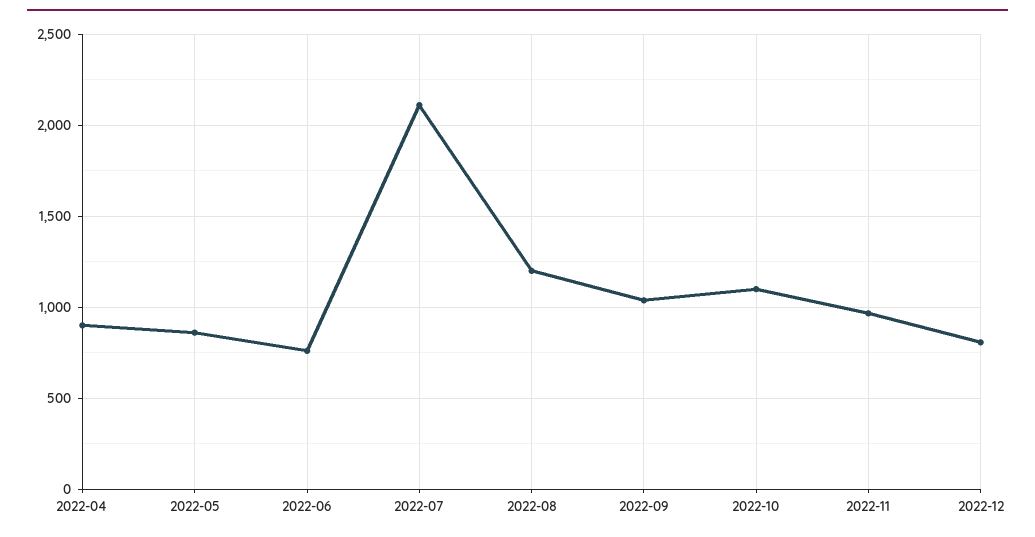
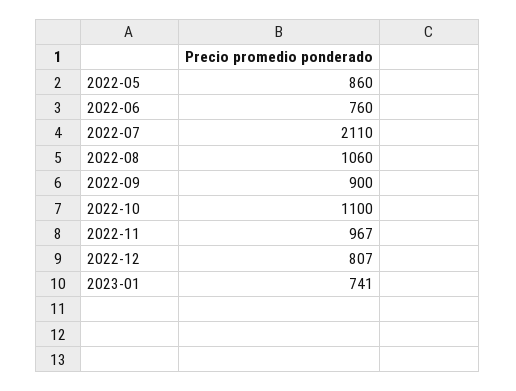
2022-04: 900 -> none
2022-08: 1200 -> 1060
2022-09: 1050 -> 900
2023-01: none -> 741

